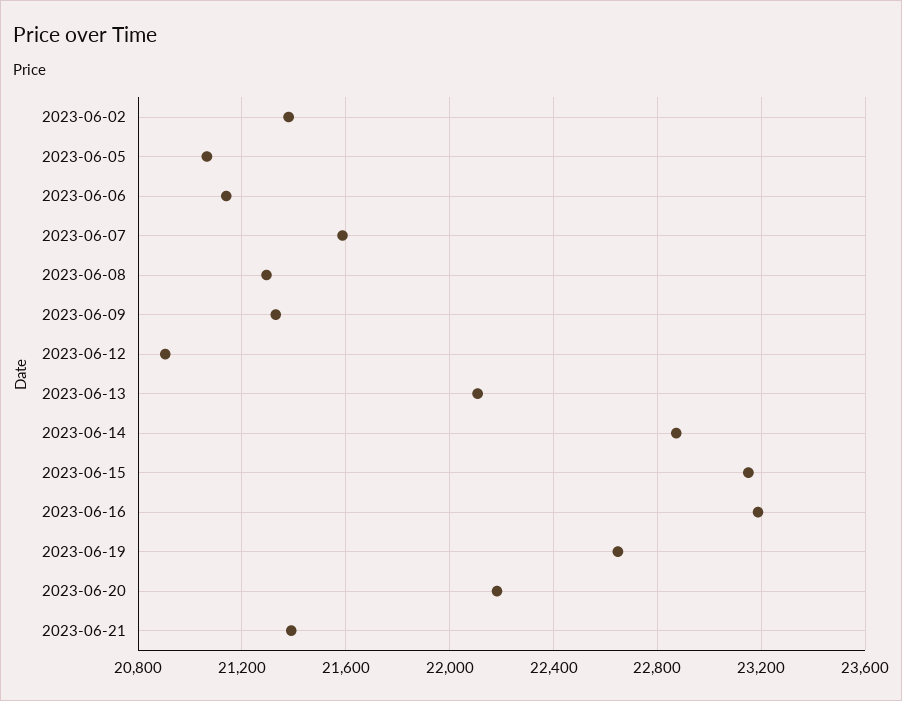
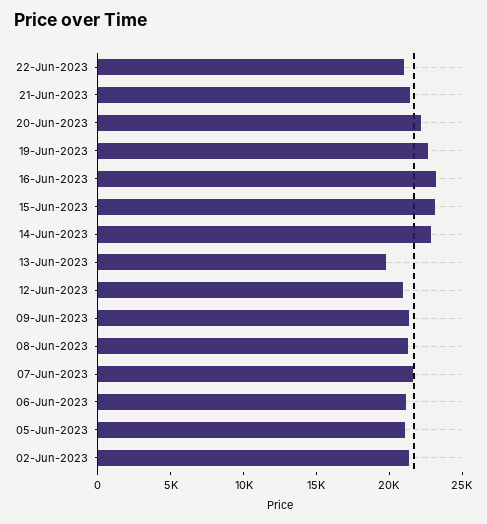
2023-06-13: 22100 -> 20000
22-Jun-2023: none -> 21000

